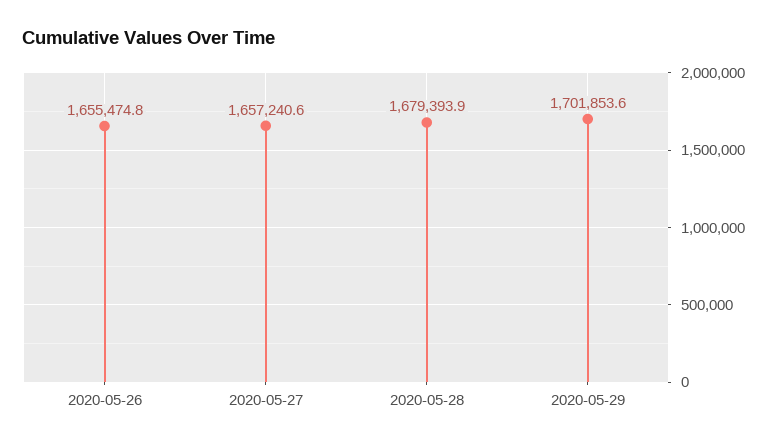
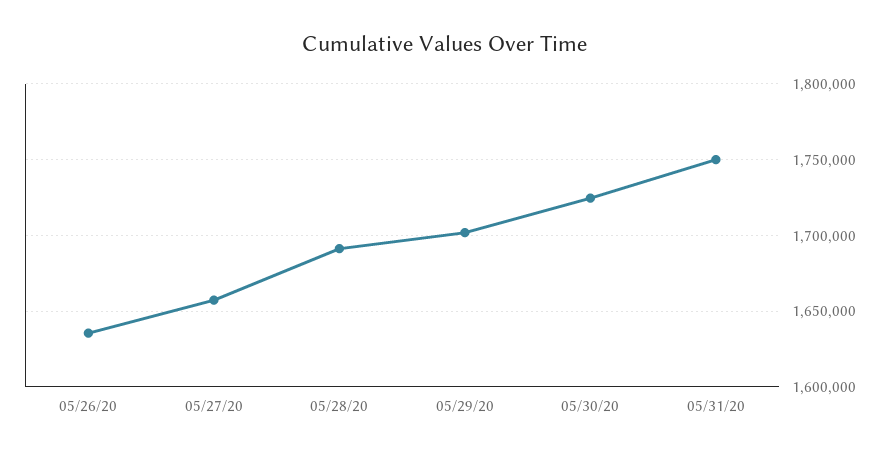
2020-05-26: 1655474.8 -> 1635000
2020-05-28: 1679393.9 -> 1690000
05/30/20: none -> 1725000
05/31/20: none -> 1750000

